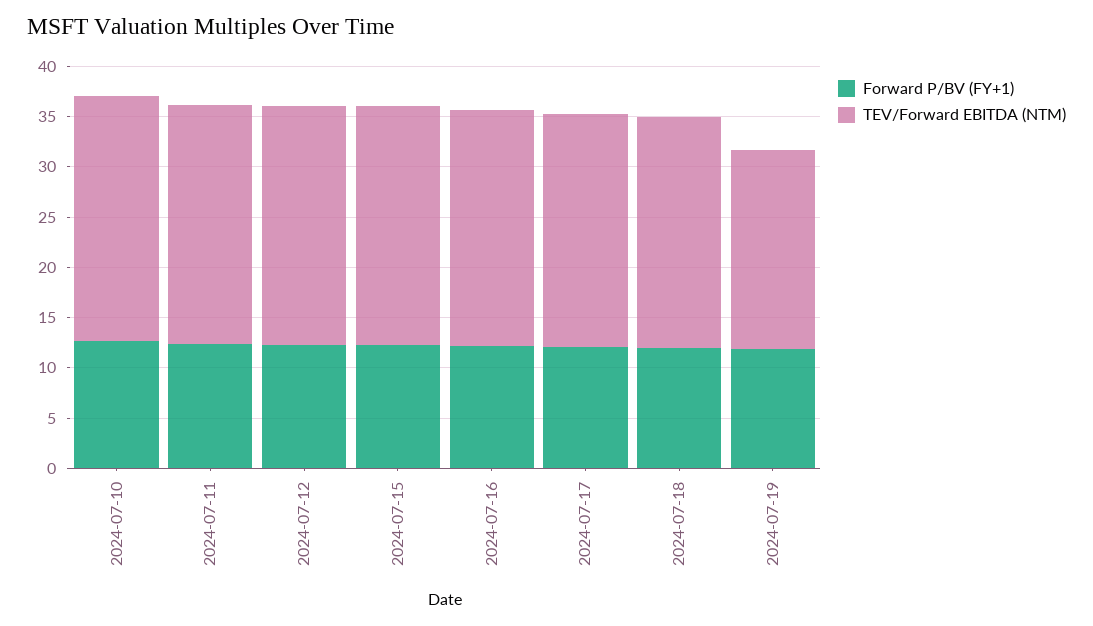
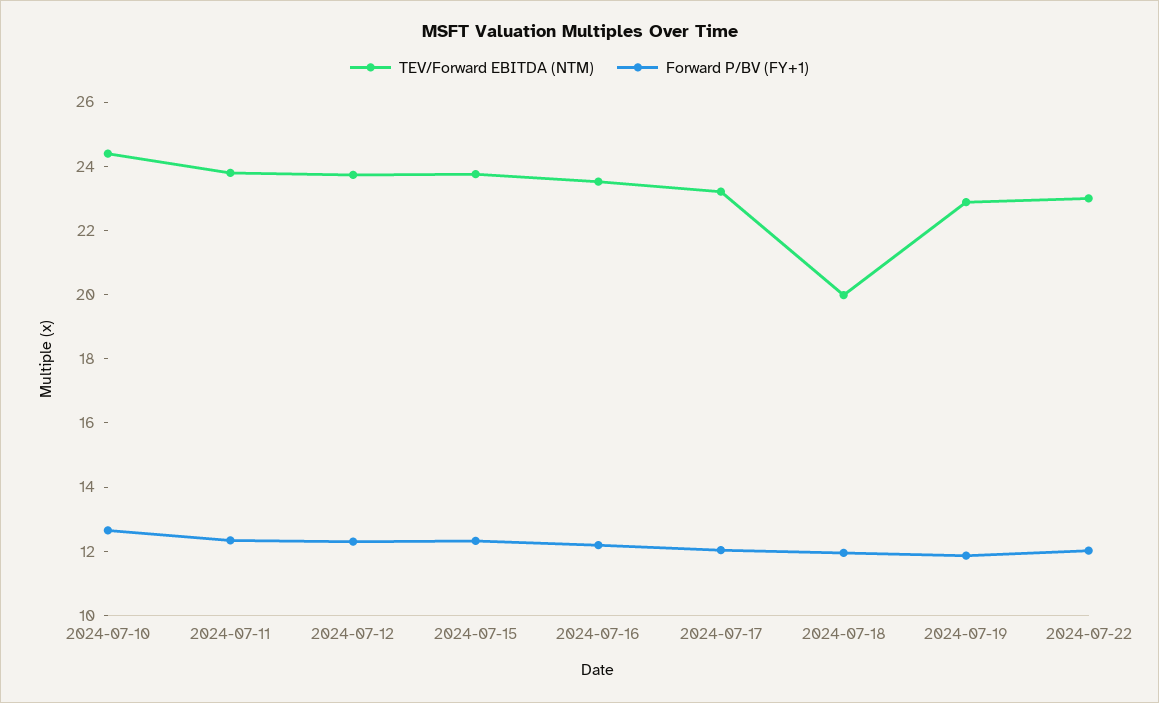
TEV/Forward EBITDA (NTM), 2024-07-18: 23 -> 20
TEV/Forward EBITDA (NTM), 2024-07-19: 20 -> 23
TEV/Forward EBITDA (NTM), 2024-07-22: none -> 23
Forward P/BV (FY+1), 2024-07-22: none -> 12

